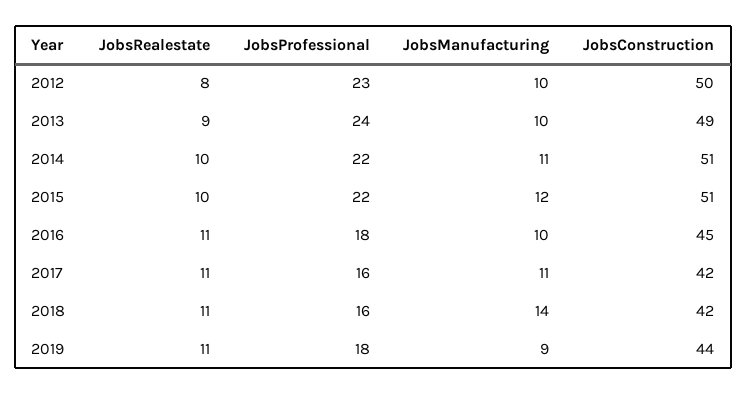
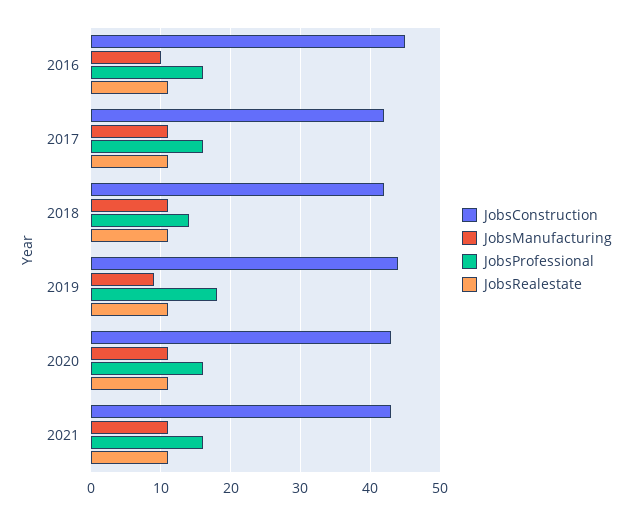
JobsRealestate, 2012: 8 -> none
JobsProfessional, 2012: 23 -> none
JobsManufacturing, 2012: 10 -> none
JobsConstruction, 2012: 50 -> none
JobsRealestate, 2013: 9 -> none
JobsProfessional, 2013: 24 -> none
JobsManufacturing, 2013: 10 -> none
JobsConstruction, 2013: 49 -> none
JobsRealestate, 2014: 10 -> none
JobsProfessional, 2014: 22 -> none
JobsManufacturing, 2014: 11 -> none
JobsConstruction, 2014: 51 -> none
JobsRealestate, 2015: 10 -> none
JobsProfessional, 2015: 22 -> none
JobsManufacturing, 2015: 12 -> none
JobsConstruction, 2015: 51 -> none
JobsProfessional, 2016: 18 -> 16
JobsProfessional, 2018: 16 -> 14
JobsManufacturing, 2018: 14 -> 11
JobsConstruction, 2020: none -> 43
JobsManufacturing, 2020: none -> 11
JobsProfessional, 2020: none -> 16
JobsRealestate, 2020: none -> 11
JobsConstruction, 2021: none -> 43
JobsManufacturing, 2021: none -> 11
JobsProfessional, 2021: none -> 16
JobsRealestate, 2021: none -> 11

